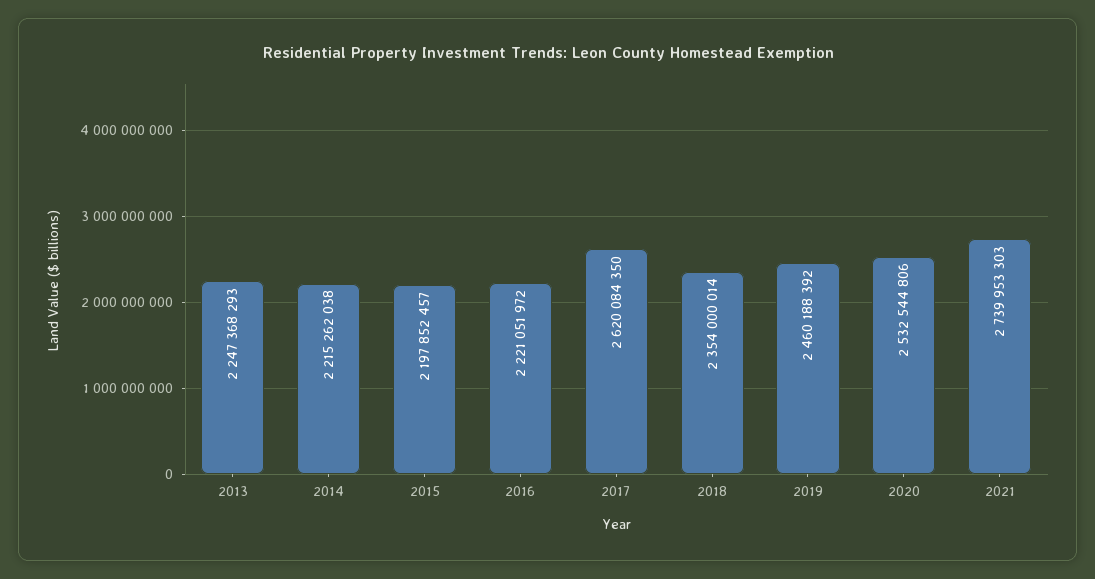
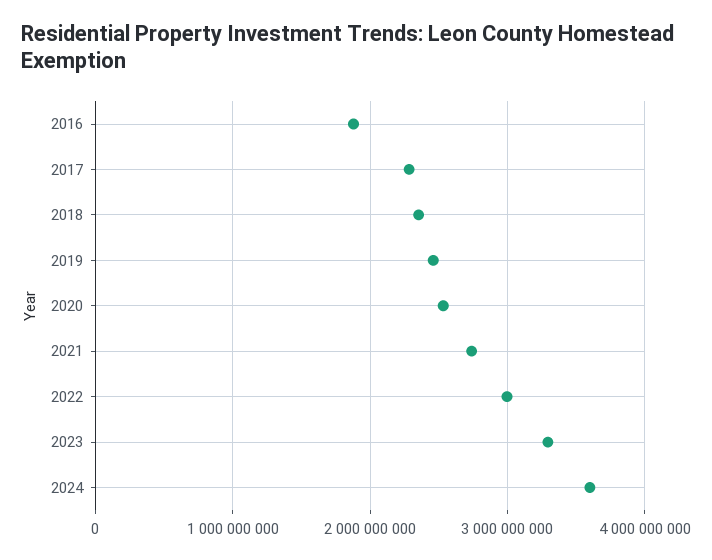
2013: 2247368293 -> none
2014: 2215262038 -> none
2015: 2197852457 -> none
2016: 2221051972 -> 1900000000
2017: 2620084350 -> 2300000000
2022: none -> 3000000000
2023: none -> 3300000000
2024: none -> 3600000000

